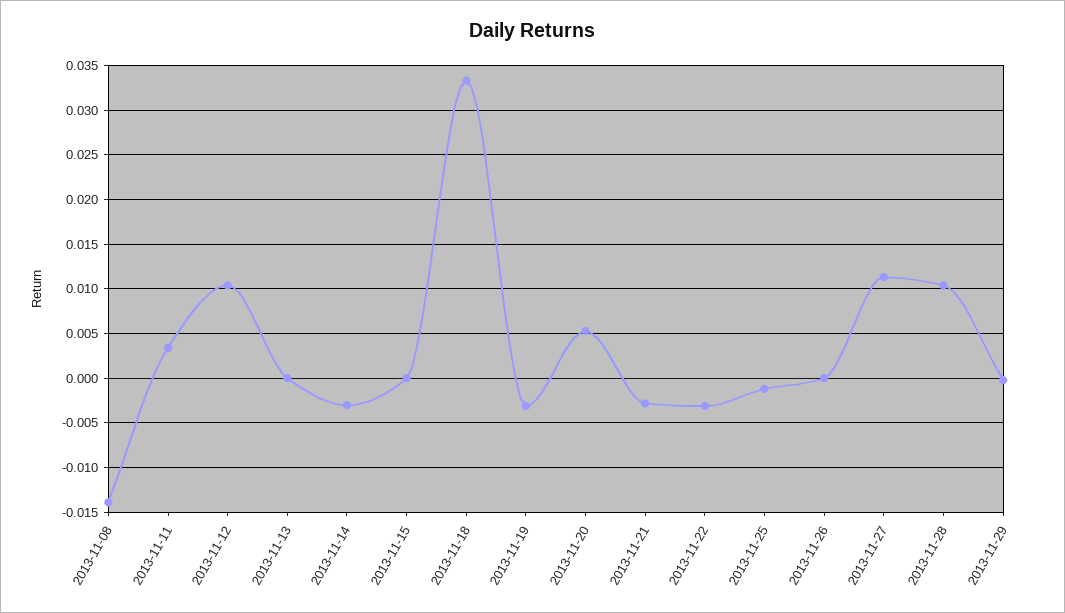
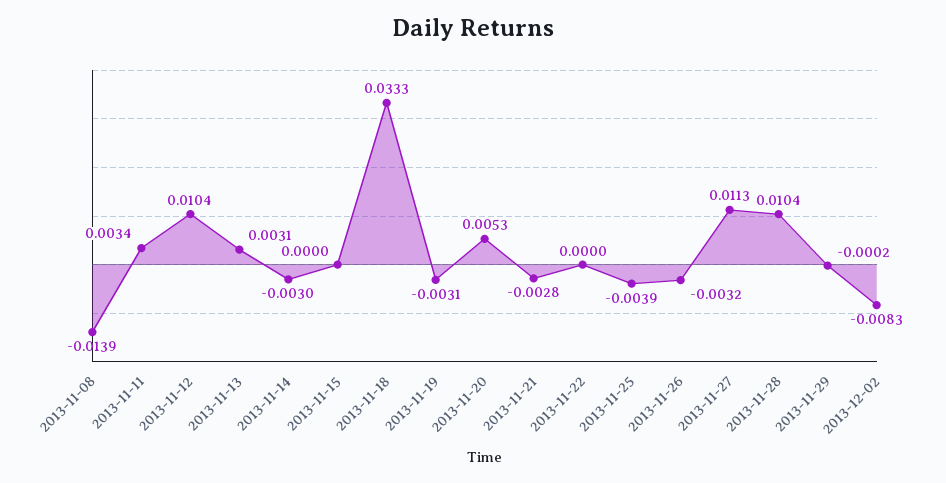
2013-11-13: 0 -> 0.0031
2013-11-22: -0.003 -> 0
2013-11-25: -0.001 -> -0.0039
2013-11-26: 0 -> -0.0032
2013-12-02: none -> -0.0083

